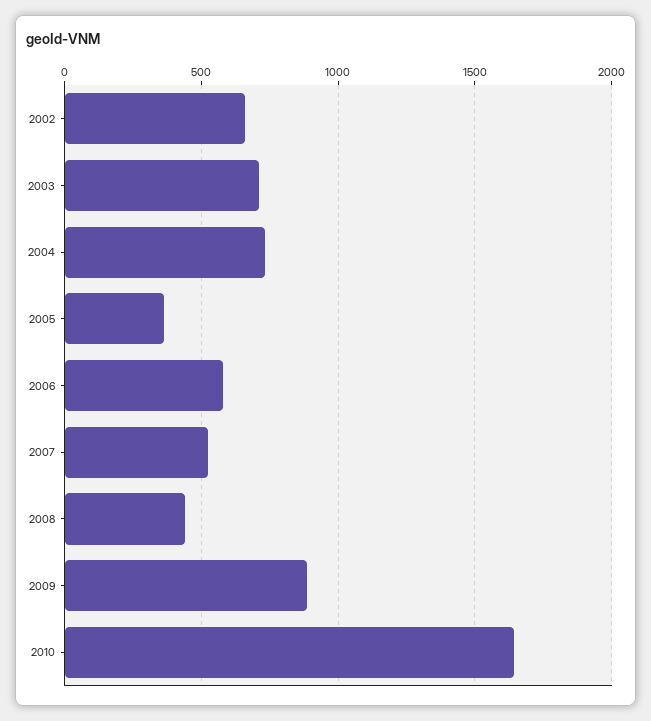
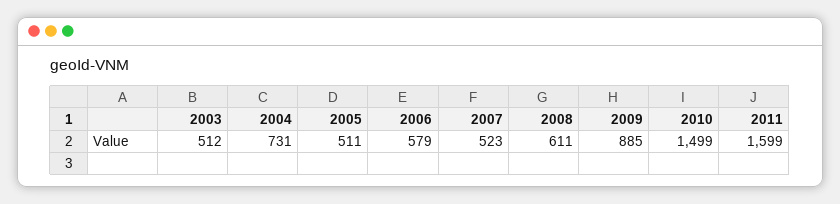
2002: 650 -> none
2003: 700 -> 512
2005: 350 -> 511
2008: 450 -> 611
2010: 1650 -> 1499
2011: none -> 1599

